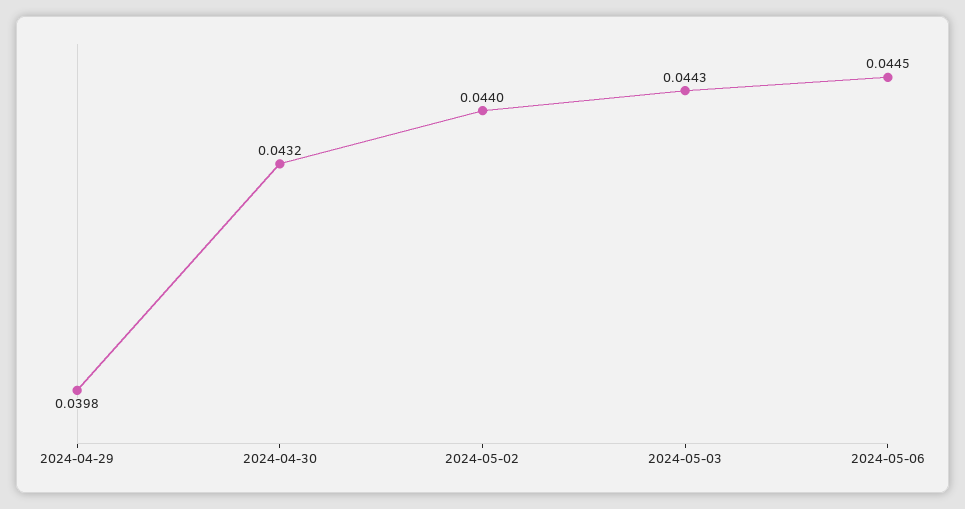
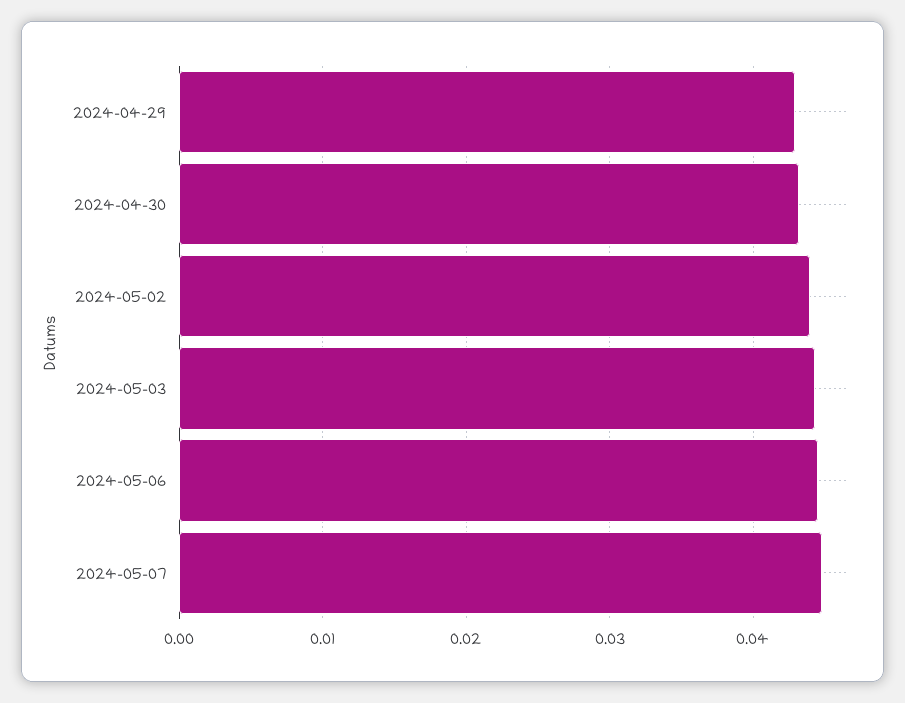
2024-04-29: 0.0398 -> 0.043
2024-05-07: none -> 0.045

